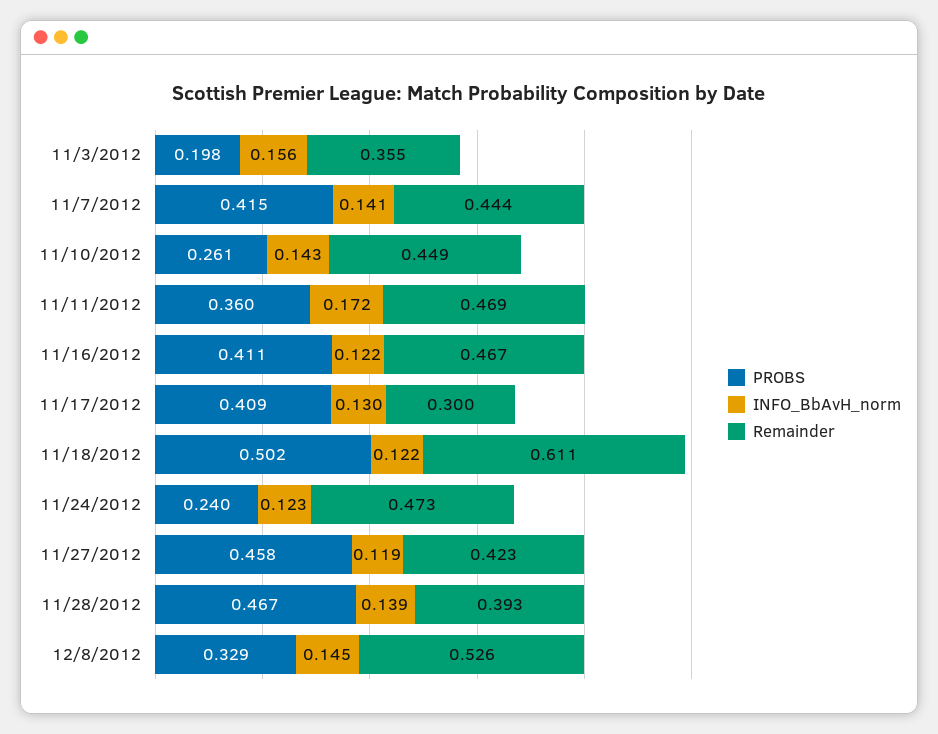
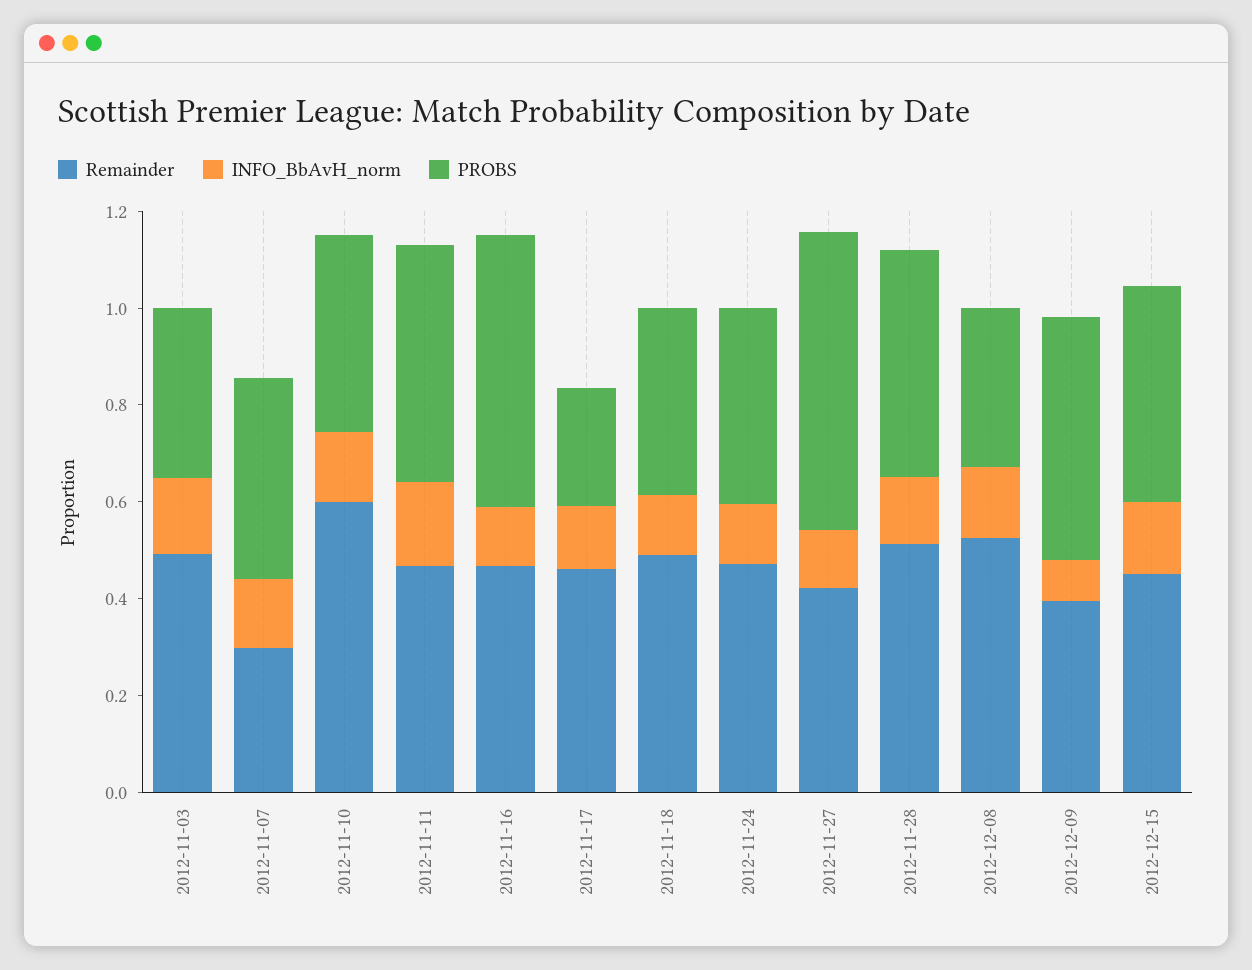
PROBS, 11/3/2012: 0.198 -> 0.35
Remainder, 11/3/2012: 0.355 -> 0.5
Remainder, 11/7/2012: 0.444 -> 0.3
PROBS, 11/10/2012: 0.261 -> 0.4
Remainder, 11/10/2012: 0.449 -> 0.6
PROBS, 11/11/2012: 0.36 -> 0.5
PROBS, 11/16/2012: 0.411 -> 0.55
PROBS, 11/17/2012: 0.409 -> 0.25
Remainder, 11/17/2012: 0.3 -> 0.45
PROBS, 11/18/2012: 0.502 -> 0.4
Remainder, 11/18/2012: 0.611 -> 0.5
PROBS, 11/24/2012: 0.24 -> 0.4
PROBS, 11/27/2012: 0.458 -> 0.6
Remainder, 11/28/2012: 0.393 -> 0.5
Remainder, 2012-12-09: none -> 0.4
INFO_BbAvH_norm, 2012-12-09: none -> 0.1
PROBS, 2012-12-09: none -> 0.5
Remainder, 2012-12-15: none -> 0.45
INFO_BbAvH_norm, 2012-12-15: none -> 0.15
PROBS, 2012-12-15: none -> 0.45

